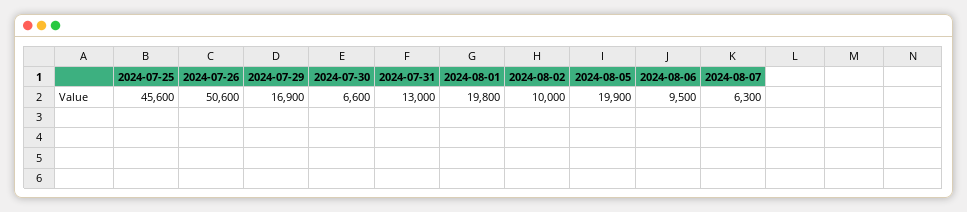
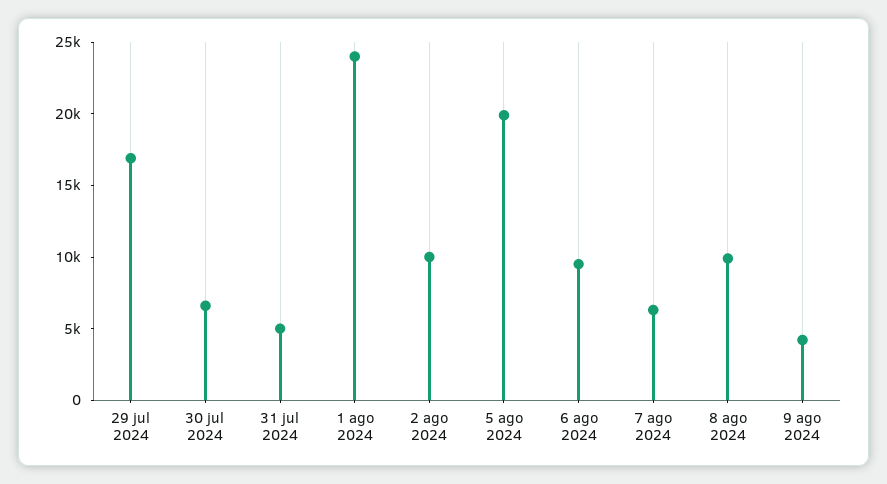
2024-07-25: 45600 -> none
2024-07-26: 50600 -> none
2024-07-31: 13000 -> 5000
2024-08-01: 19800 -> 24000
8 ago 2024: none -> 10000
9 ago 2024: none -> 4000

